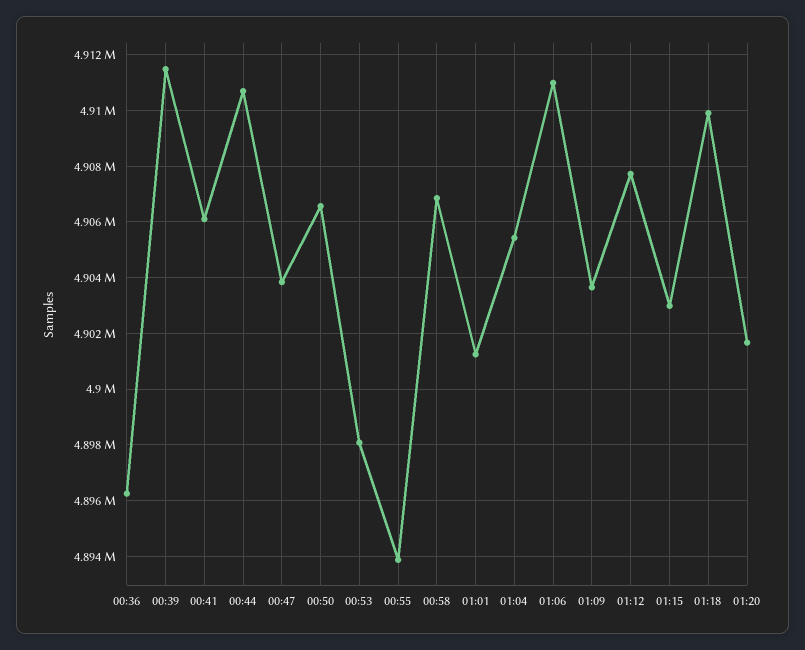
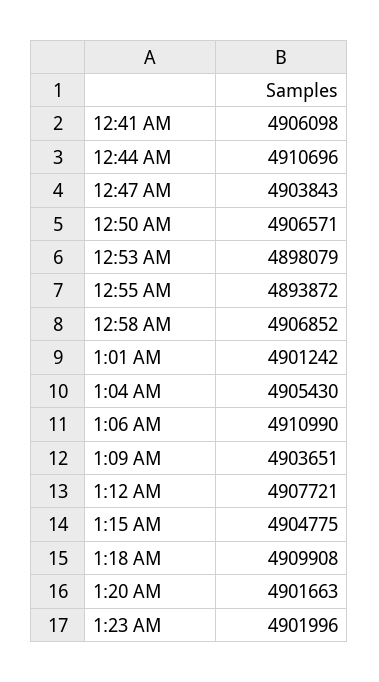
00:36: 4896250 -> none
00:39: 4911500 -> none
01:15: 4903000 -> 4904775
1:23 AM: none -> 4901996

